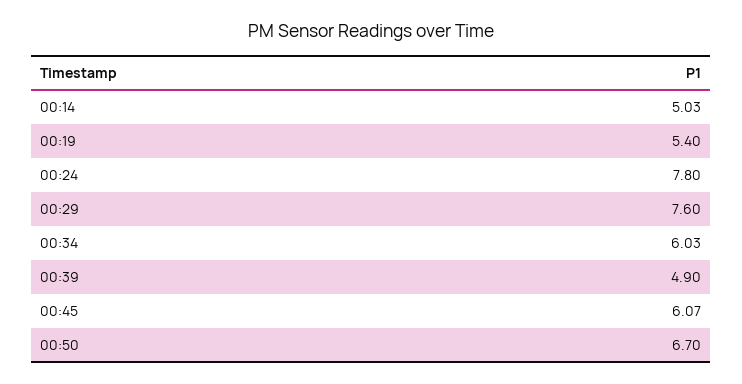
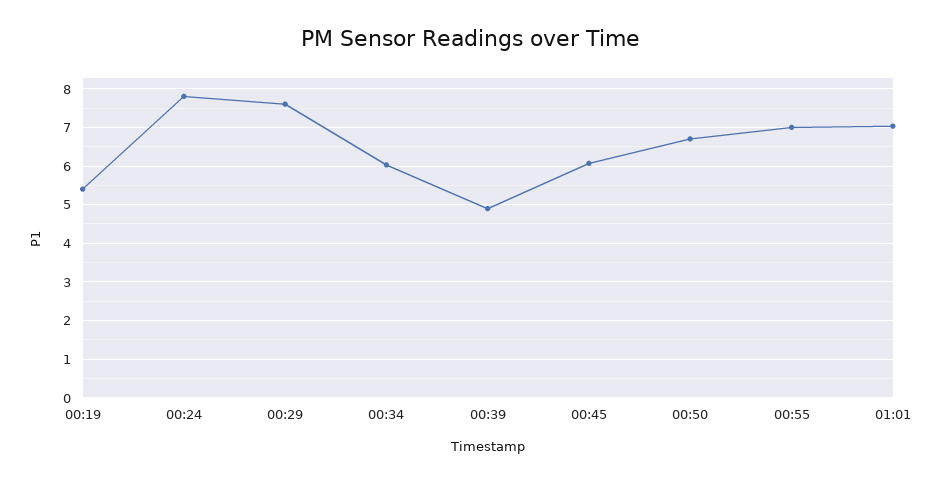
00:14: 5.03 -> none
00:55: none -> 7
01:01: none -> 7

